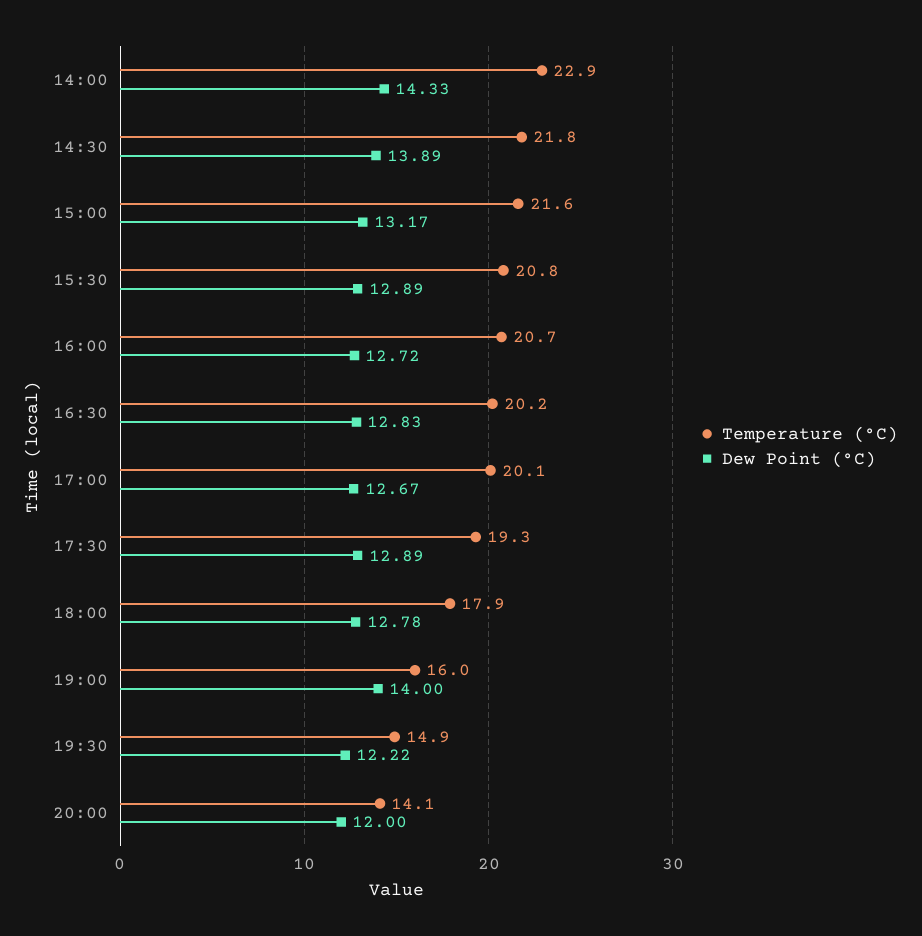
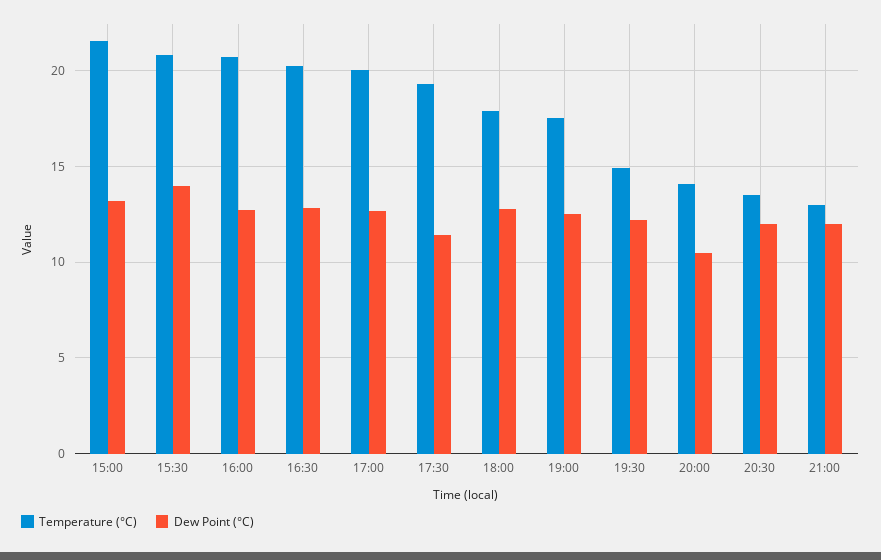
Temperature (°C), 14:00: 22.9 -> none
Dew Point (°C), 14:00: 14.33 -> none
Temperature (°C), 14:30: 21.8 -> none
Dew Point (°C), 14:30: 13.89 -> none
Dew Point (°C), 15:30: 12.89 -> 14
Dew Point (°C), 17:30: 12.89 -> 11.5
Temperature (°C), 19:00: 16 -> 17.5
Dew Point (°C), 19:00: 14 -> 12.5
Dew Point (°C), 20:00: 12 -> 10.5
Temperature (°C), 20:30: none -> 13.5
Dew Point (°C), 20:30: none -> 12
Temperature (°C), 21:00: none -> 13
Dew Point (°C), 21:00: none -> 12

